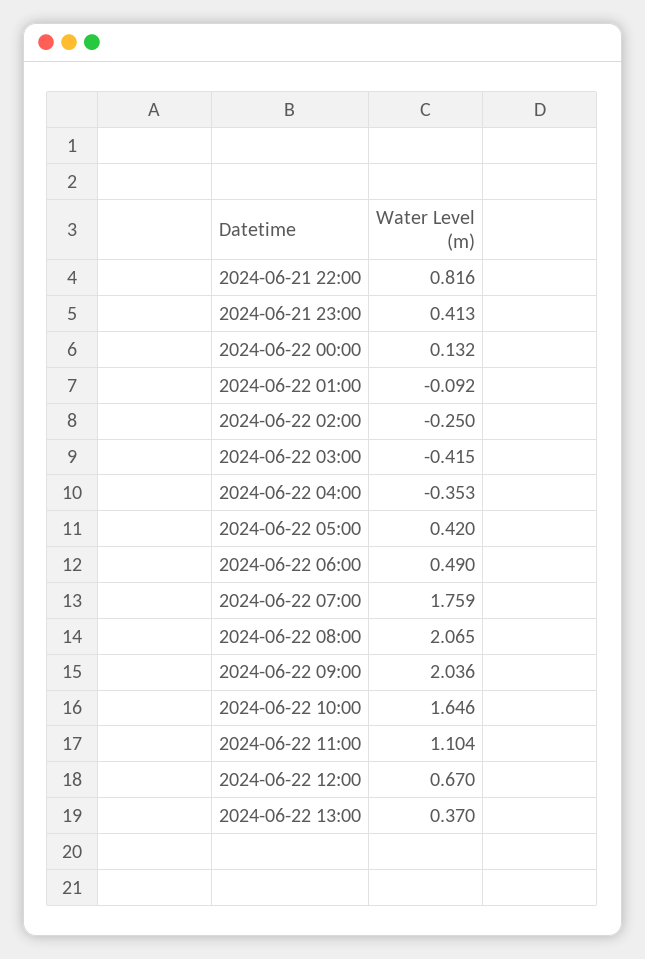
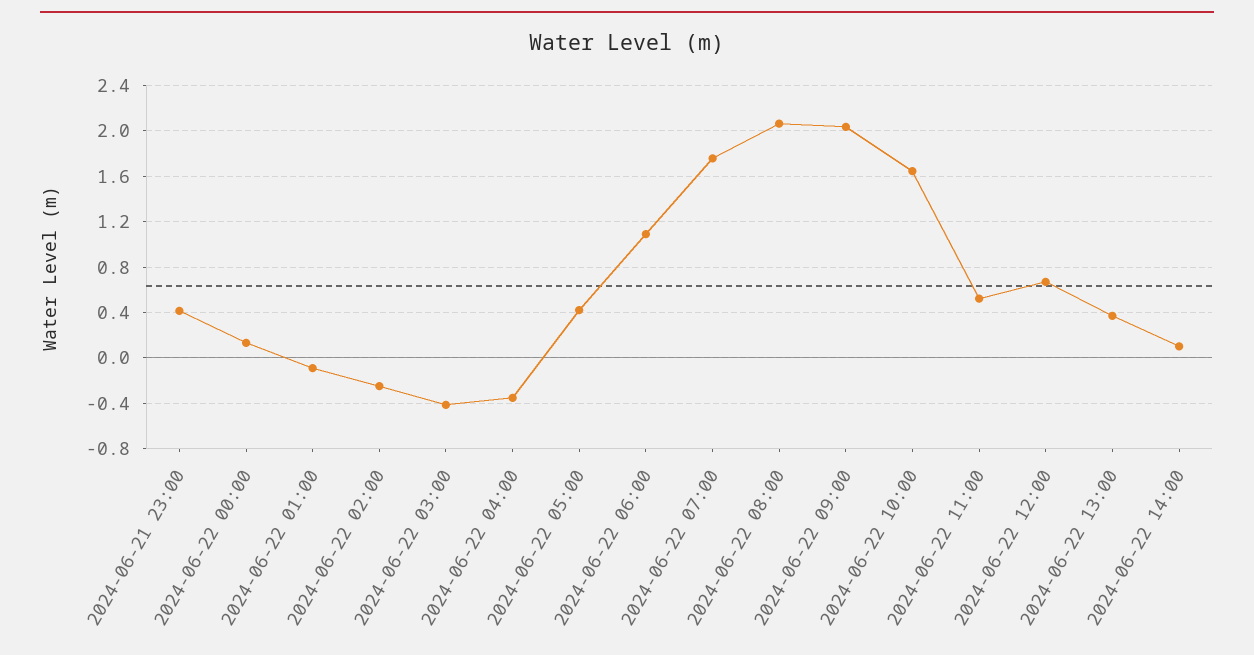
2024-06-21 22:00: 0.816 -> none
2024-06-22 06:00: 0.49 -> 1.1
2024-06-22 11:00: 1.104 -> 0.5
2024-06-22 14:00: none -> 0.1

